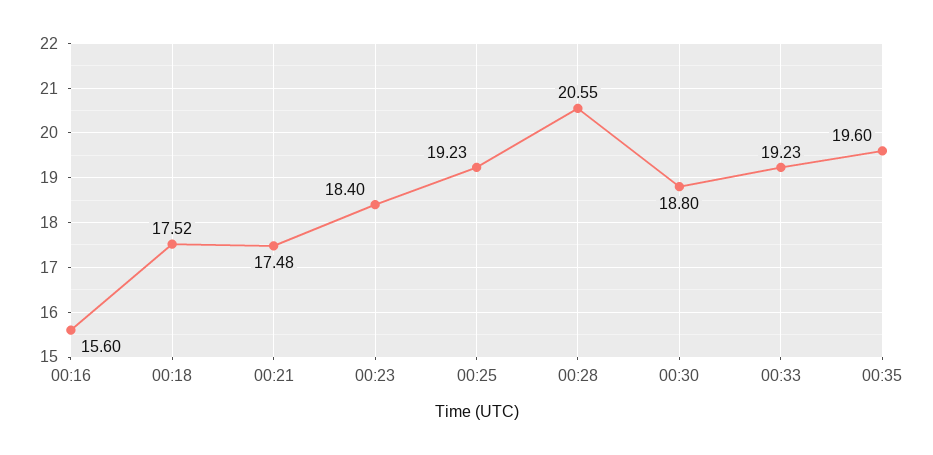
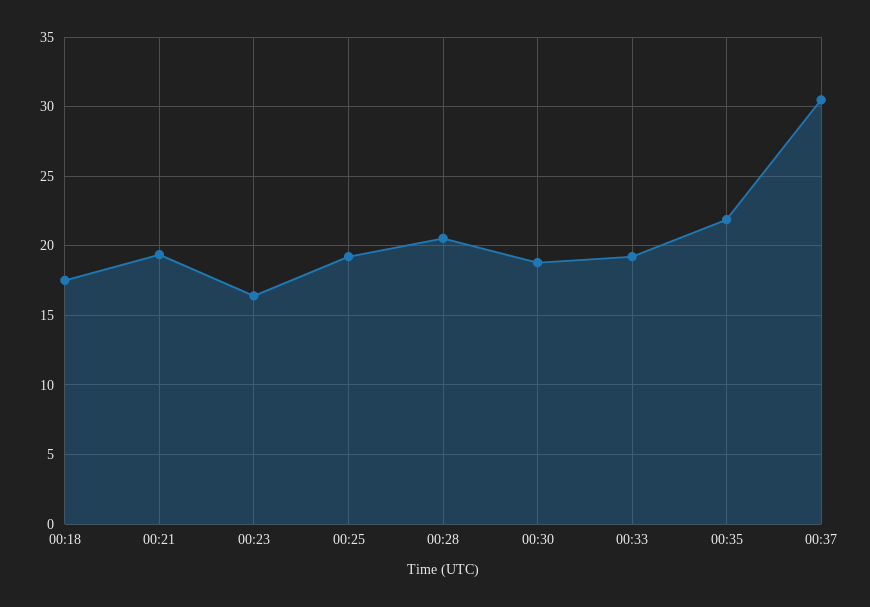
00:16: 15.6 -> none
00:21: 17.48 -> 19.5
00:23: 18.4 -> 16.5
00:35: 19.6 -> 22
00:37: none -> 30.5

